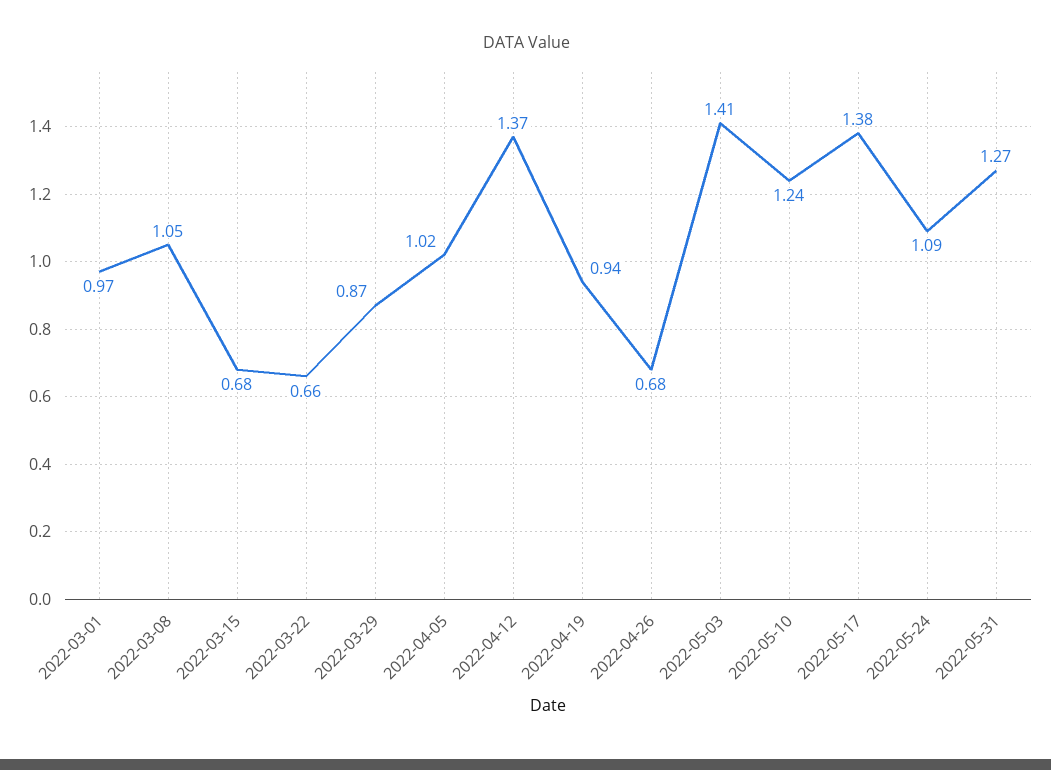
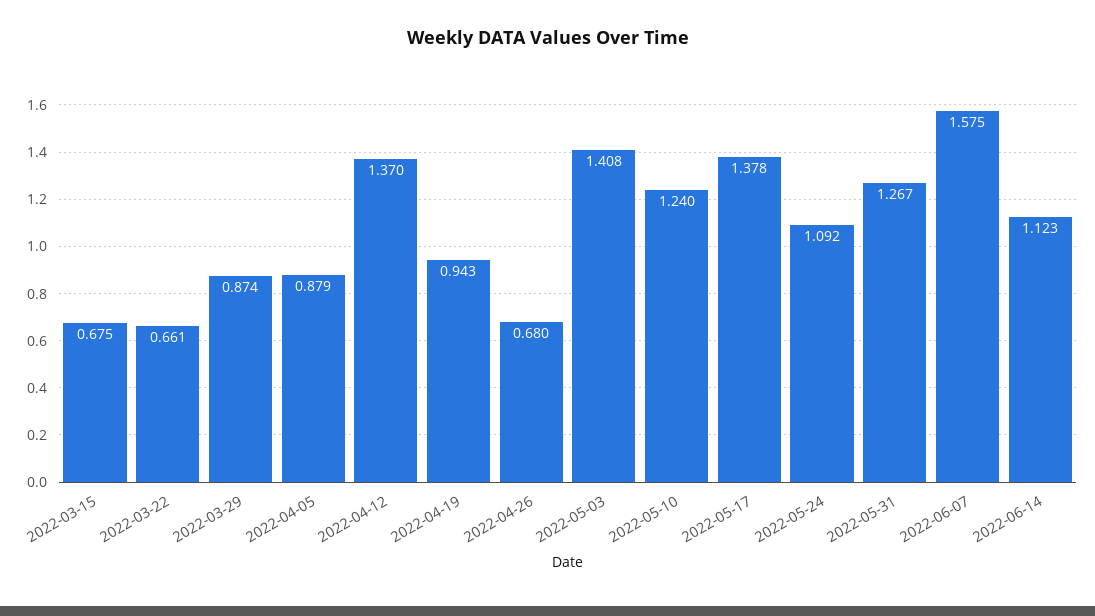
2022-03-01: 0.97 -> none
2022-03-08: 1.05 -> none
2022-04-05: 1.02 -> 0.879
2022-06-07: none -> 1.575
2022-06-14: none -> 1.123

